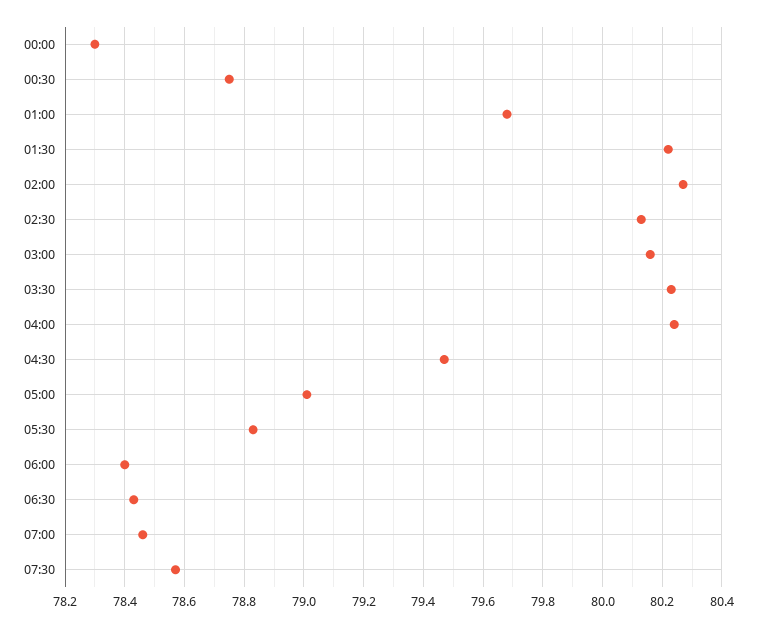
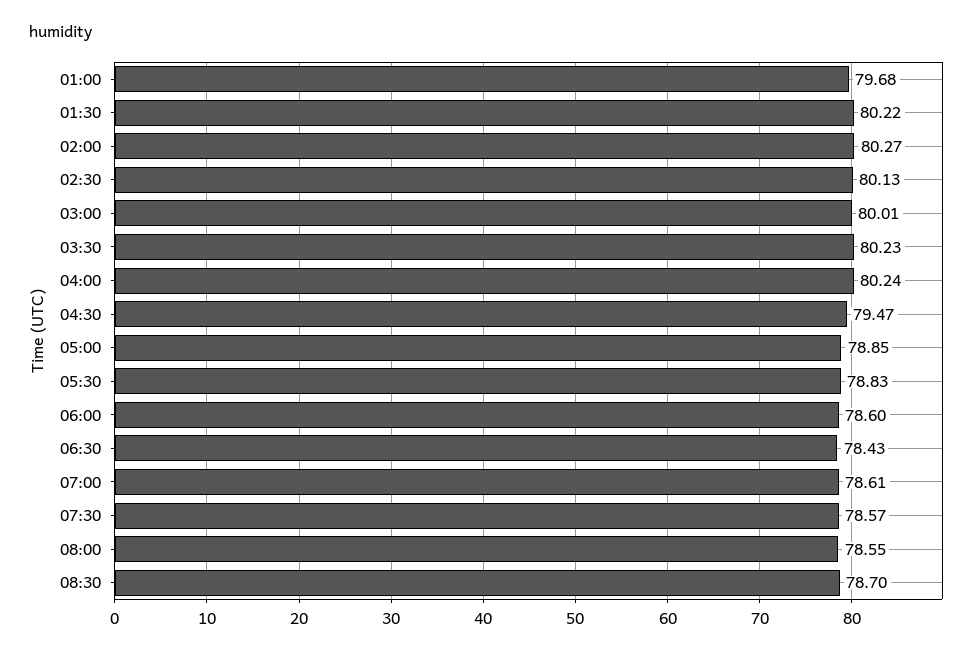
00:00: 78.3 -> none
00:30: 78.75 -> none
03:00: 80.15 -> 80.01
05:00: 79 -> 78.85
06:00: 78.4 -> 78.6
07:00: 78.45 -> 78.61
08:00: none -> 78.55
08:30: none -> 78.7

